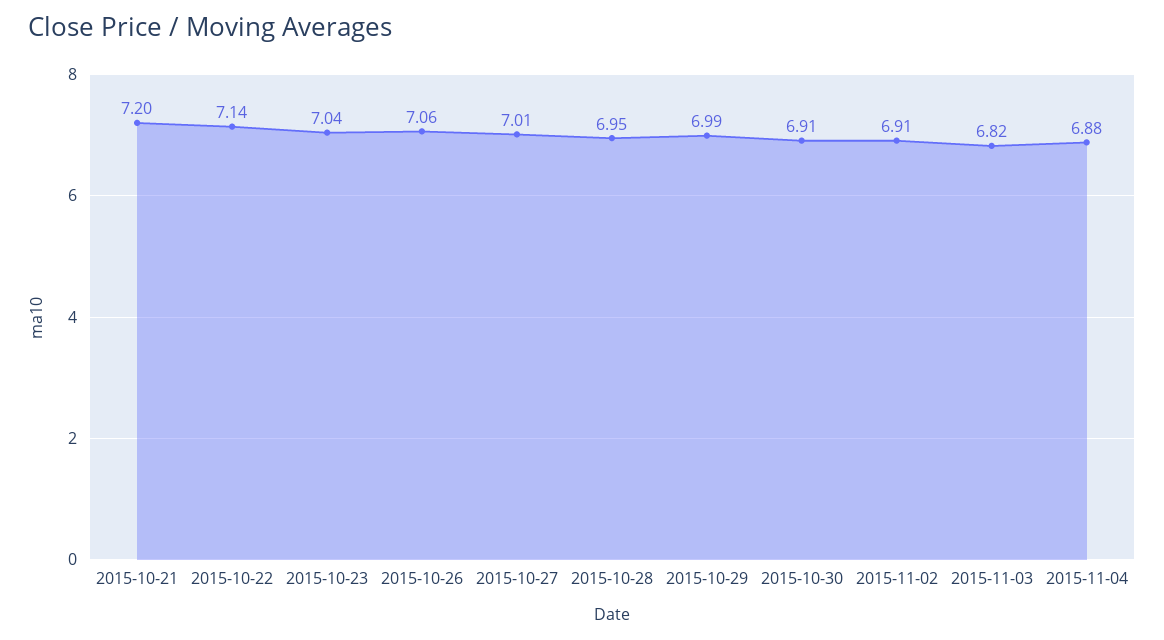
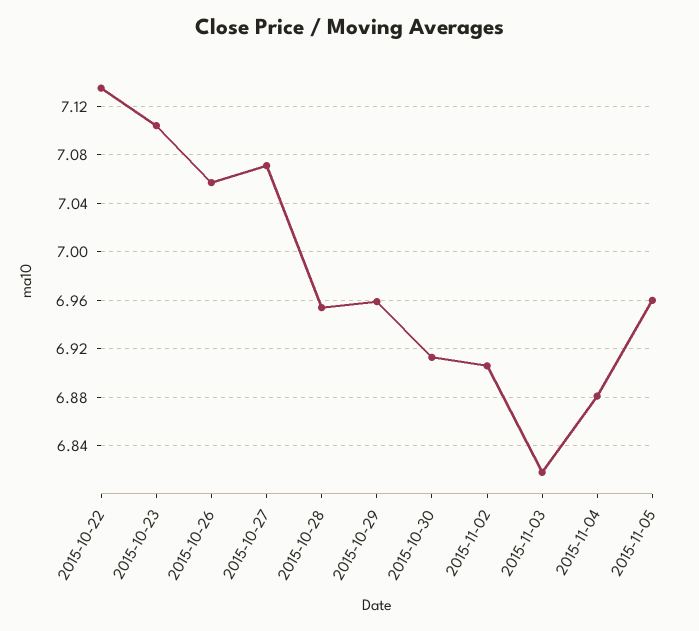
2015-10-21: 7.2 -> none
2015-10-23: 7.04 -> 7.105
2015-10-27: 7.01 -> 7.07
2015-10-29: 6.99 -> 6.96
2015-11-05: none -> 6.96

